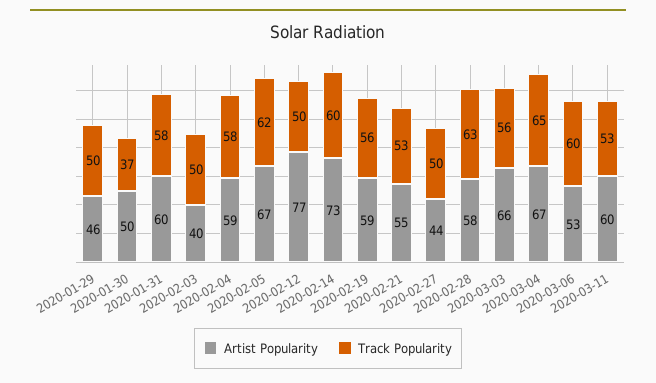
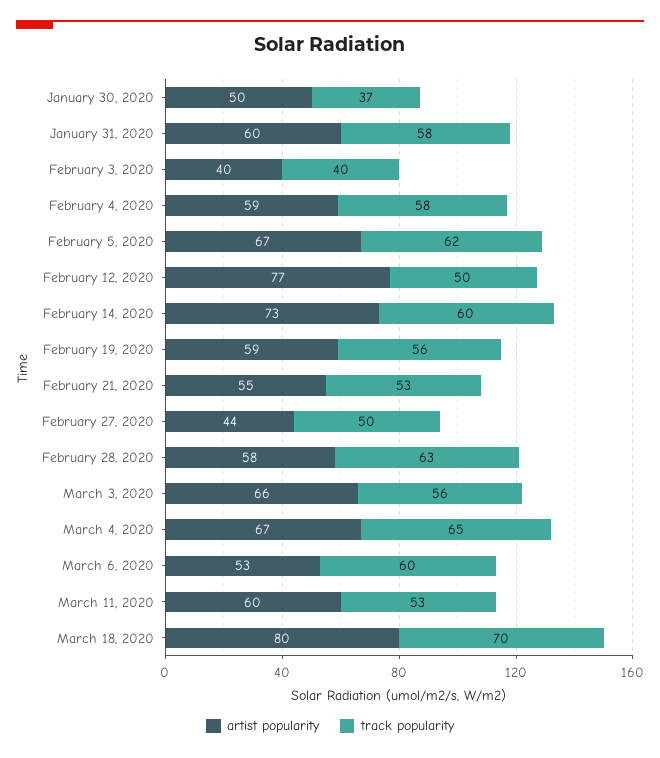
Artist Popularity, 2020-01-29: 46 -> none
Track Popularity, 2020-01-29: 50 -> none
Track Popularity, 2020-02-03: 50 -> 40
Artist Popularity, March 18, 2020: none -> 80
Track Popularity, March 18, 2020: none -> 70

